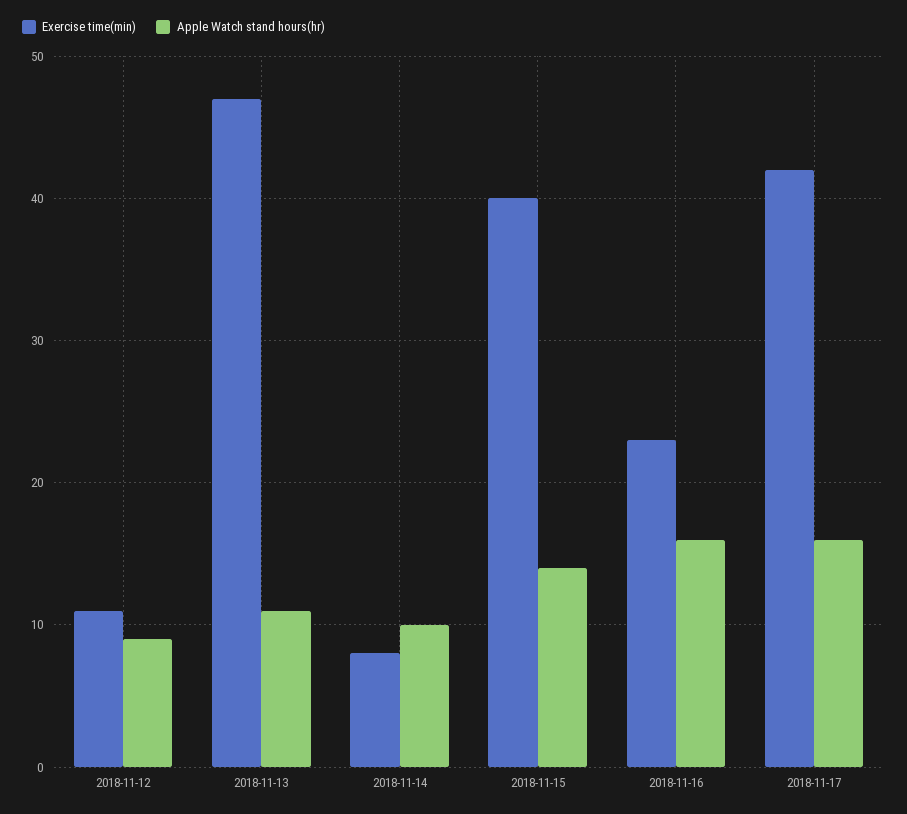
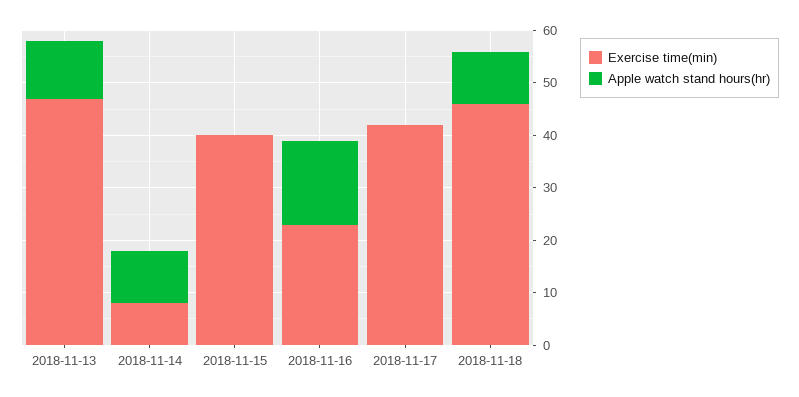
Exercise time(min), 2018-11-12: 11 -> none
Apple Watch stand hours(hr), 2018-11-12: 9 -> none
Apple Watch stand hours(hr), 2018-11-15: 14 -> 0
Apple Watch stand hours(hr), 2018-11-17: 16 -> 0
Exercise time(min), 2018-11-18: none -> 45
Apple Watch stand hours(hr), 2018-11-18: none -> 10

